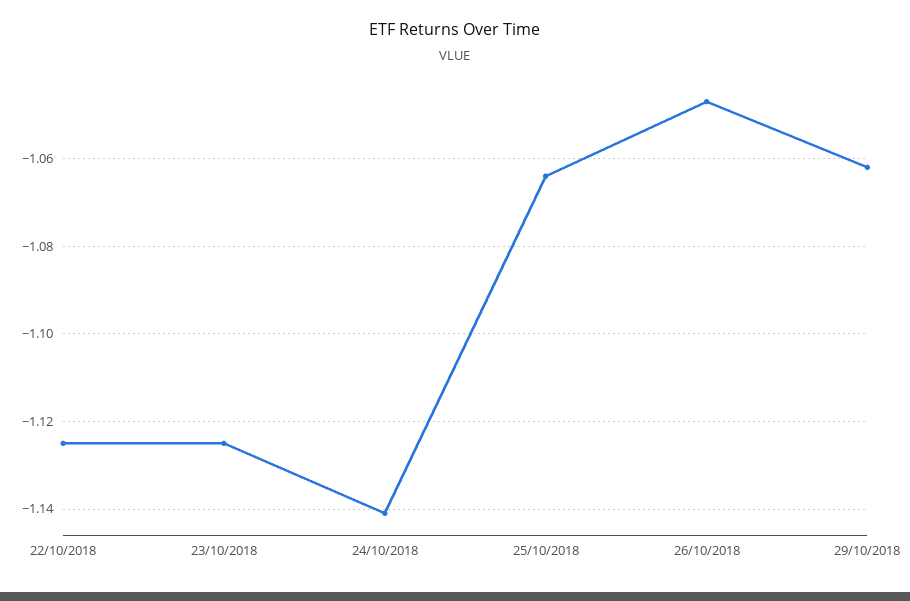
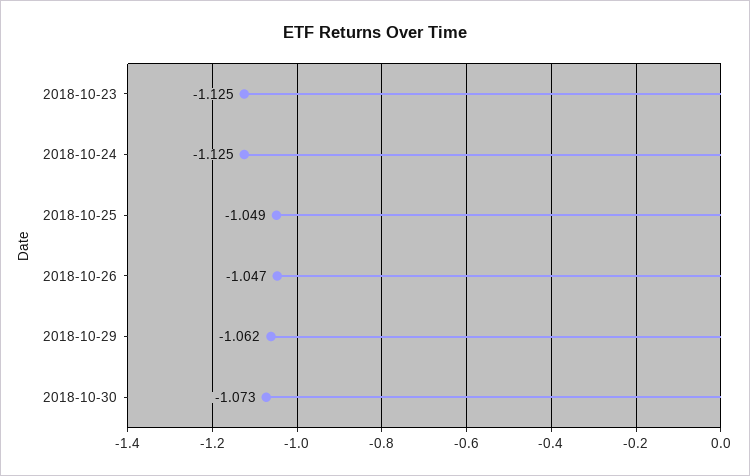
22/10/2018: -1.125 -> none
24/10/2018: -1.14 -> -1.125
25/10/2018: -1.065 -> -1.049
2018-10-30: none -> -1.073

